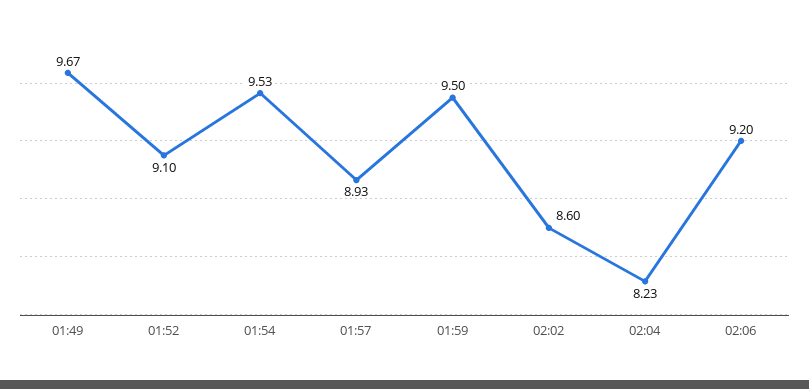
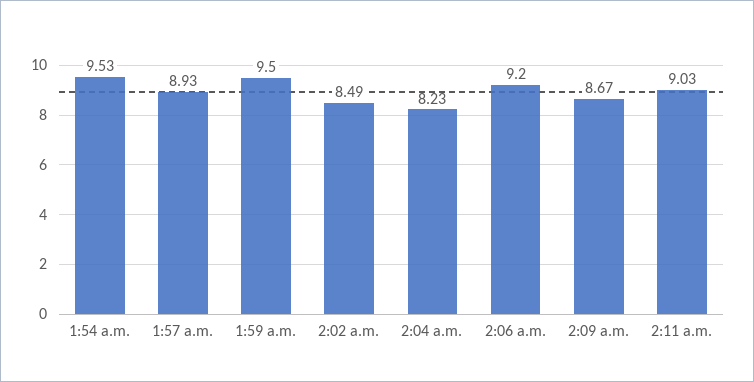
01:49: 9.67 -> none
01:52: 9.1 -> none
02:02: 8.6 -> 8.49
2:09 a.m.: none -> 8.67
2:11 a.m.: none -> 9.03

